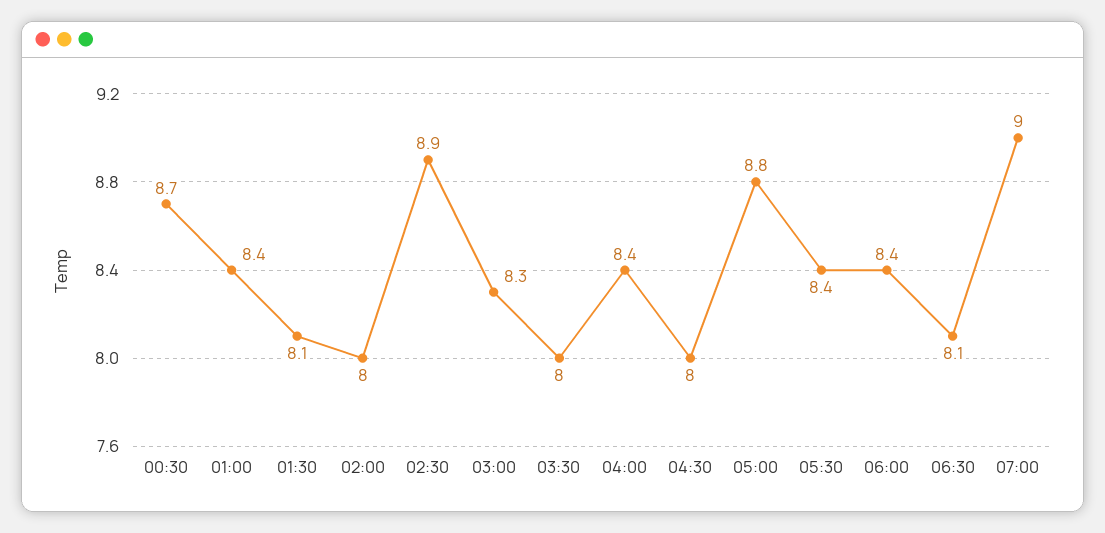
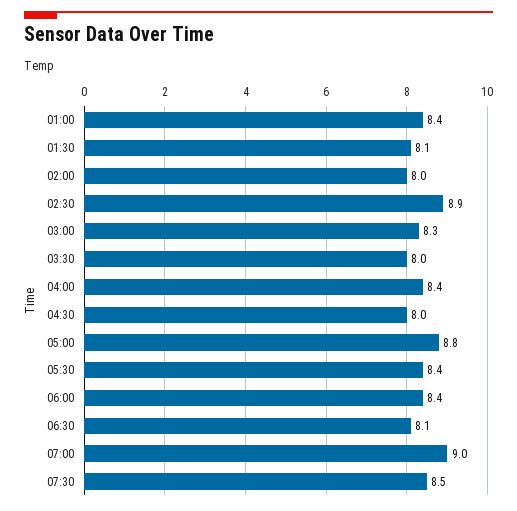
00:30: 8.7 -> none
07:30: none -> 8.5

